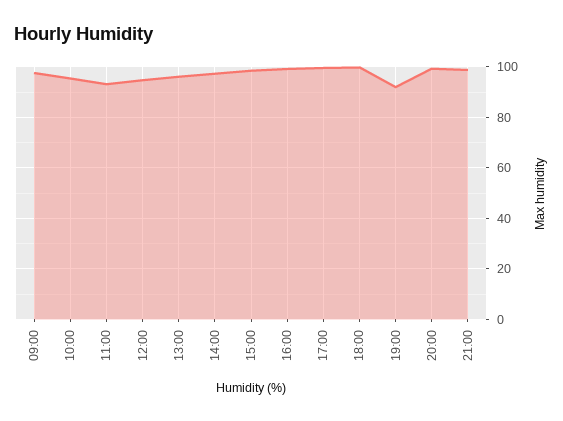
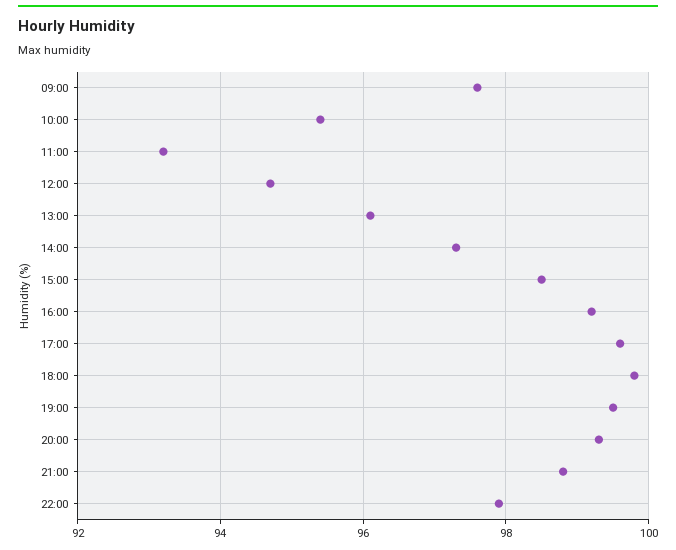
19:00: 92.5 -> 99.5
22:00: none -> 98

